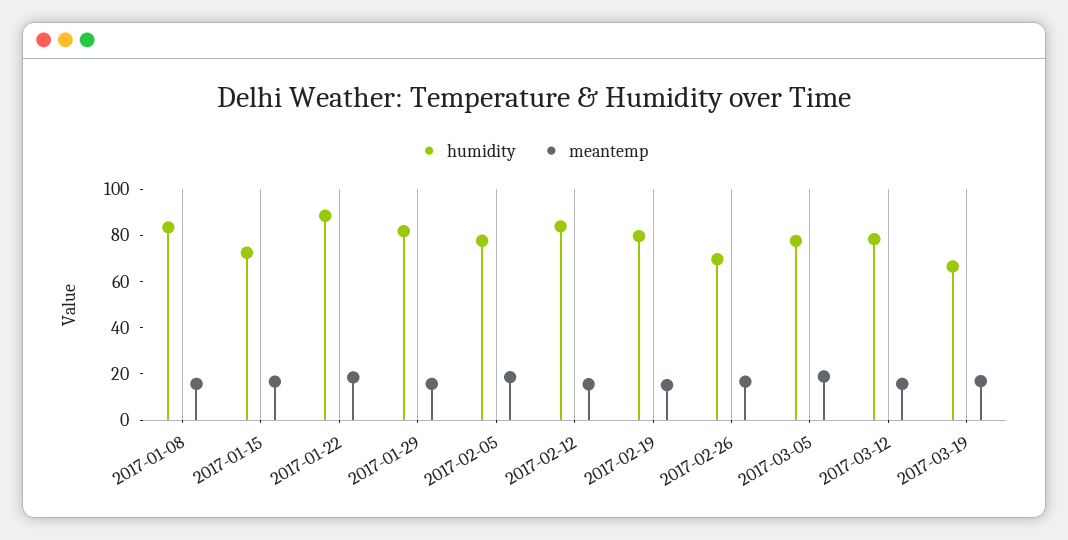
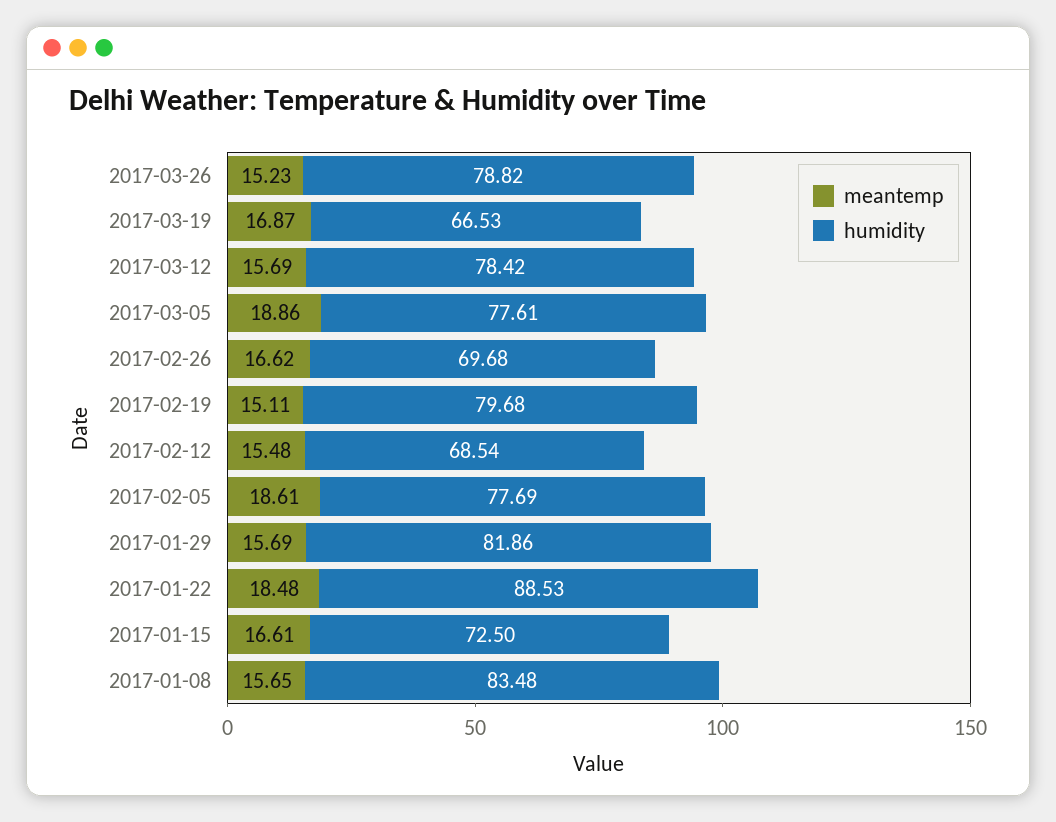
humidity, 2017-02-12: 85 -> 68.54
meantemp, 2017-03-26: none -> 15.23
humidity, 2017-03-26: none -> 78.82

